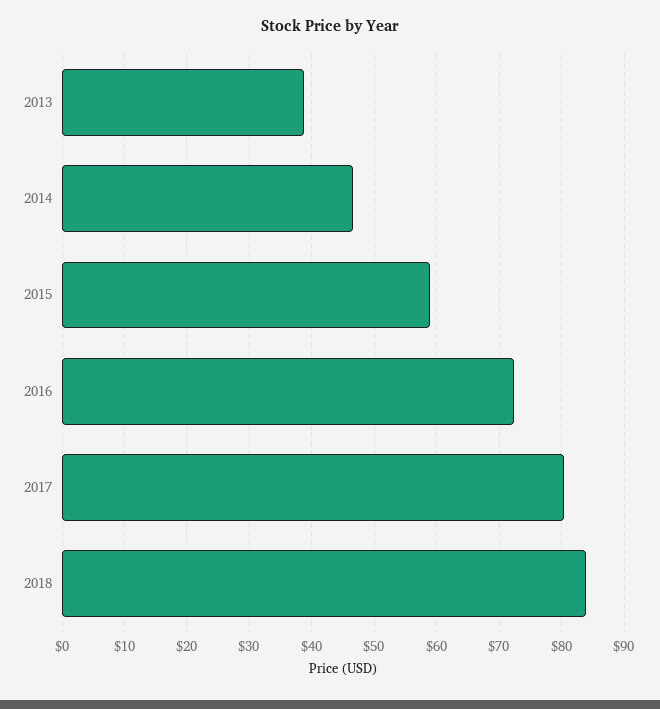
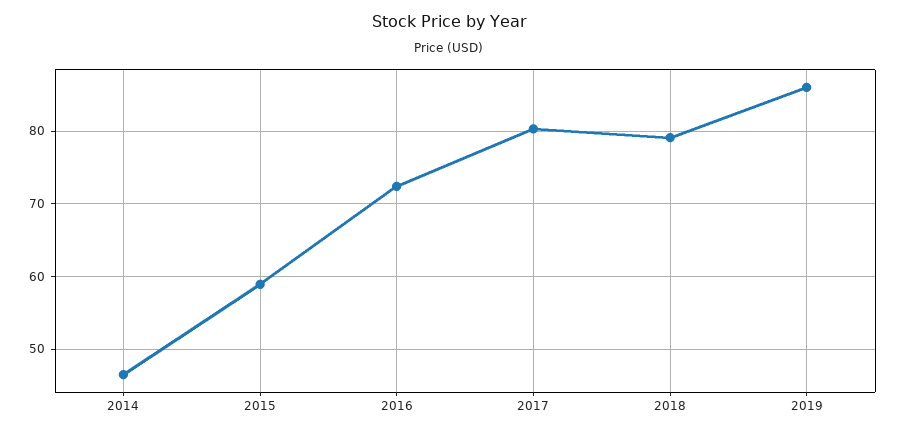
2013: 39 -> none
2018: 84 -> 79
2019: none -> 86

